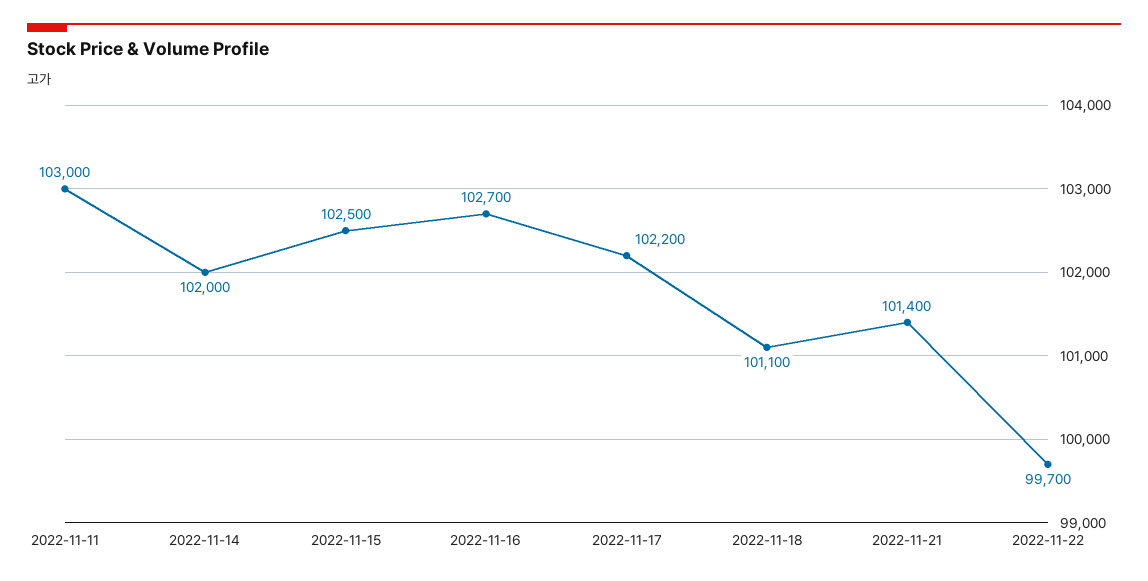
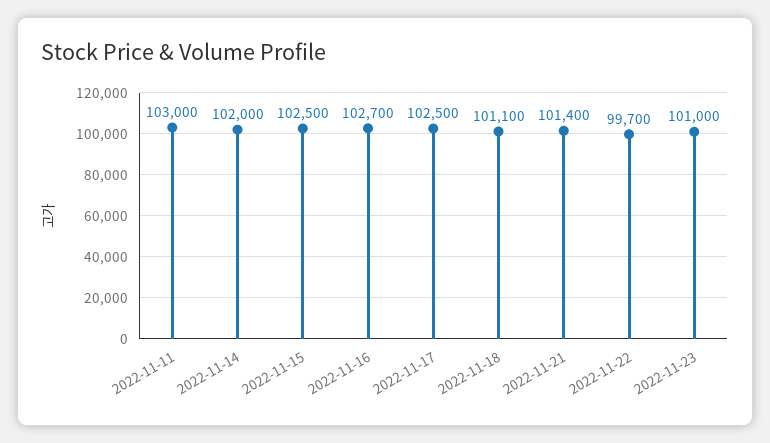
2022-11-17: 102200 -> 102500
2022-11-23: none -> 101000

